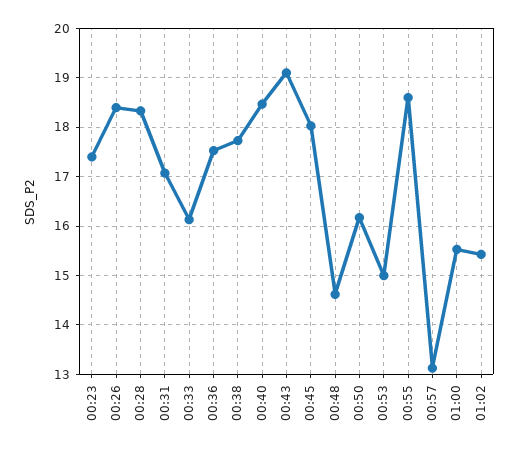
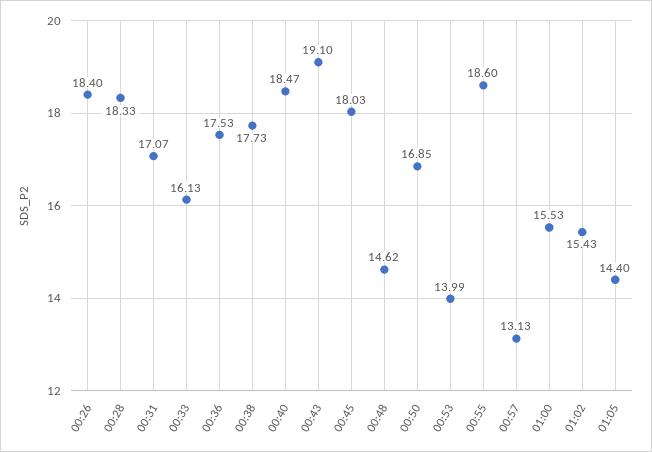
00:23: 17.4 -> none
00:50: 16.2 -> 16.85
00:53: 15 -> 13.99
01:05: none -> 14.4

